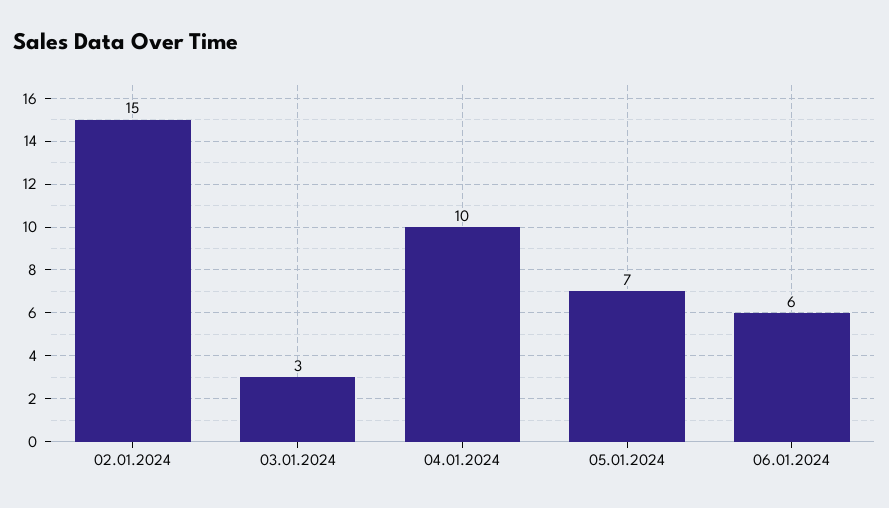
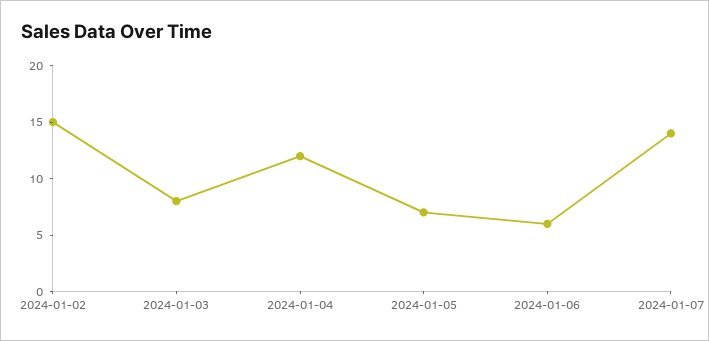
03.01.2024: 3 -> 8
04.01.2024: 10 -> 12
2024-01-07: none -> 14

